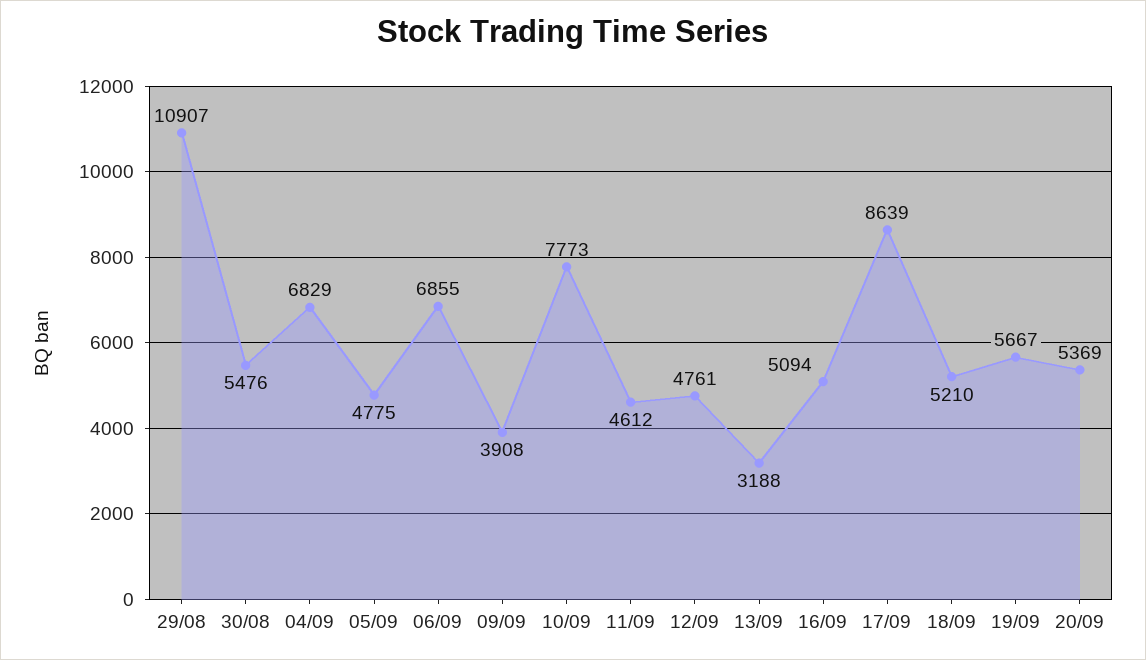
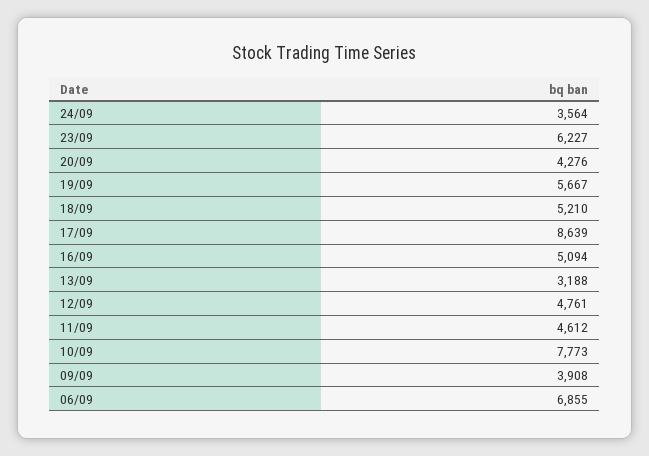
29/08: 10907 -> none
30/08: 5476 -> none
04/09: 6829 -> none
05/09: 4775 -> none
20/09: 5369 -> 4276
24/09: none -> 3564
23/09: none -> 6227

